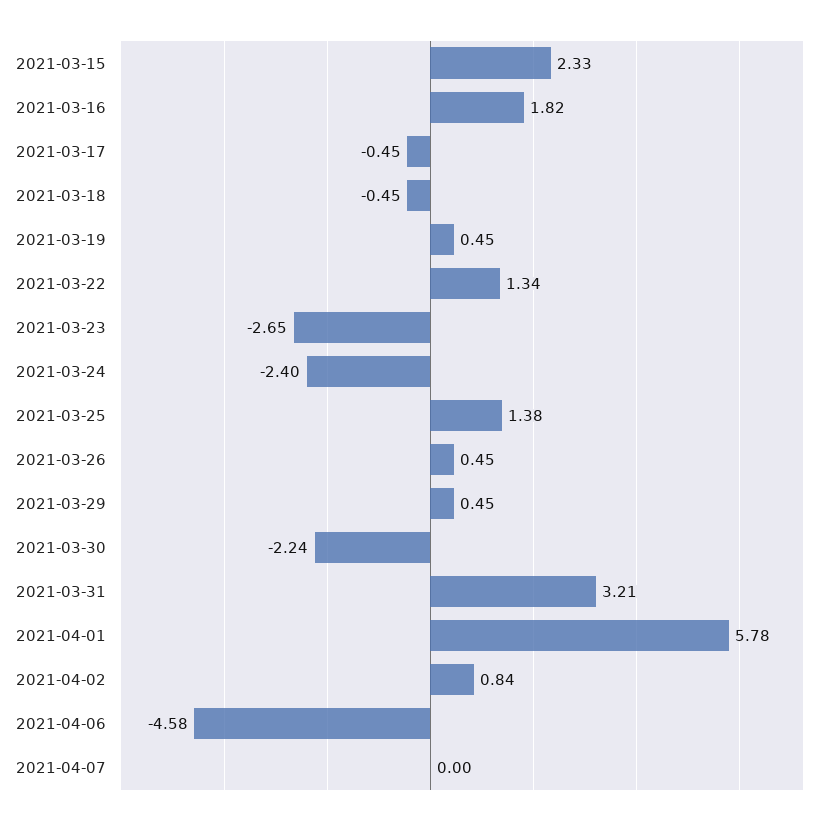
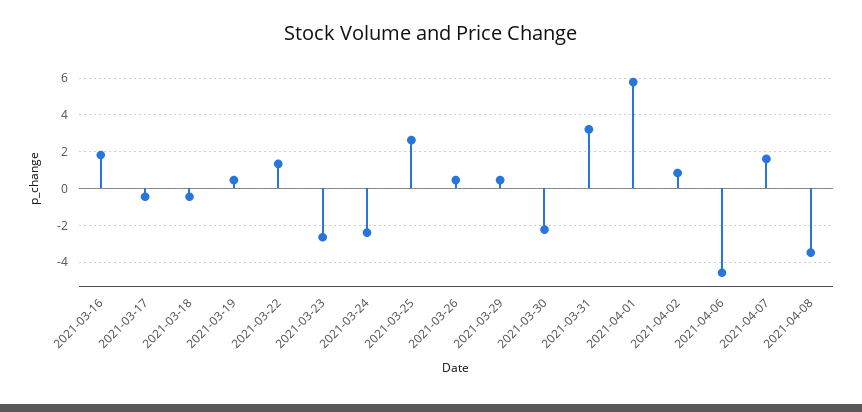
2021-03-15: 2.33 -> none
2021-03-25: 1.38 -> 2.5
2021-04-07: 0 -> 1.5
2021-04-08: none -> -3.5

